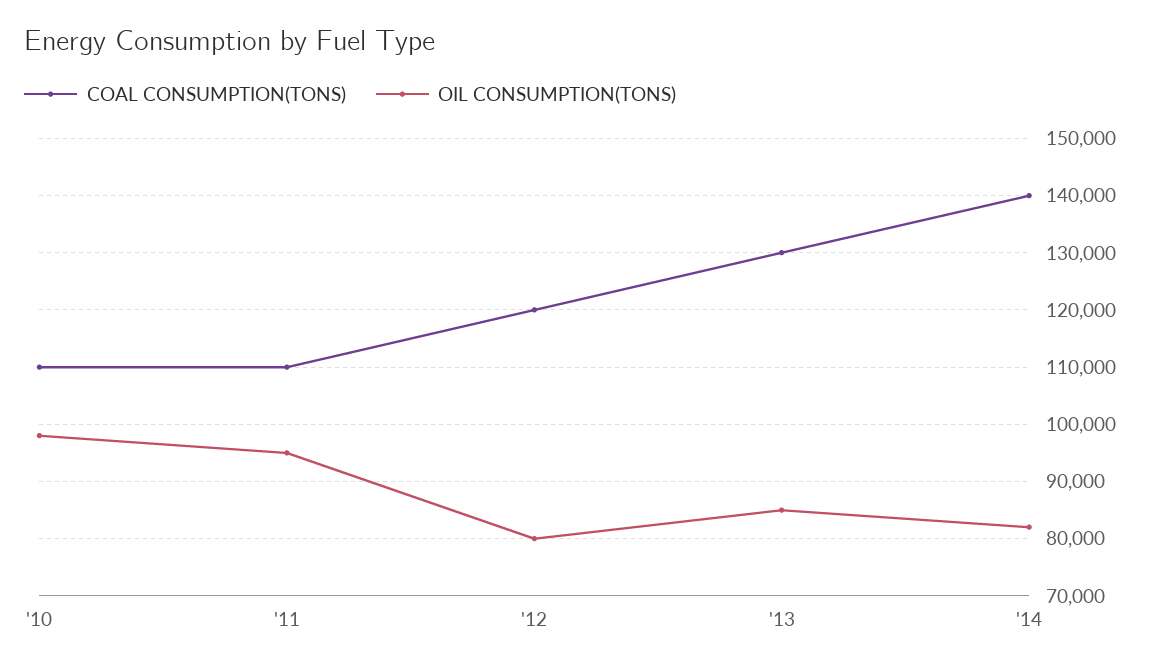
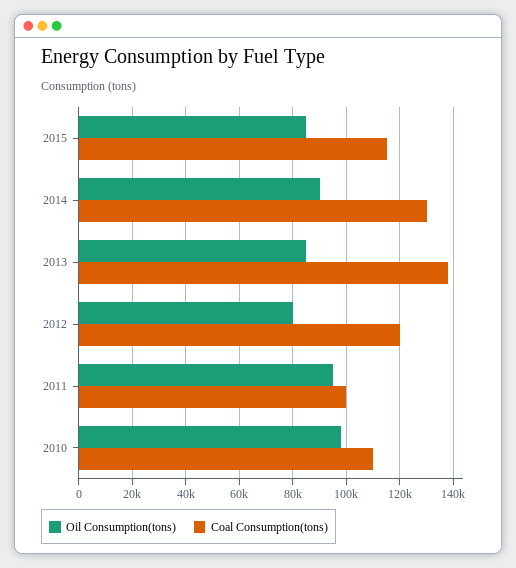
COAL CONSUMPTION(TONS), '11: 110000 -> 100000
COAL CONSUMPTION(TONS), '13: 130000 -> 137500
COAL CONSUMPTION(TONS), '14: 140000 -> 130000
OIL CONSUMPTION(TONS), '14: 82000 -> 90000
OIL CONSUMPTION(TONS), 2015: none -> 85000
COAL CONSUMPTION(TONS), 2015: none -> 115000

